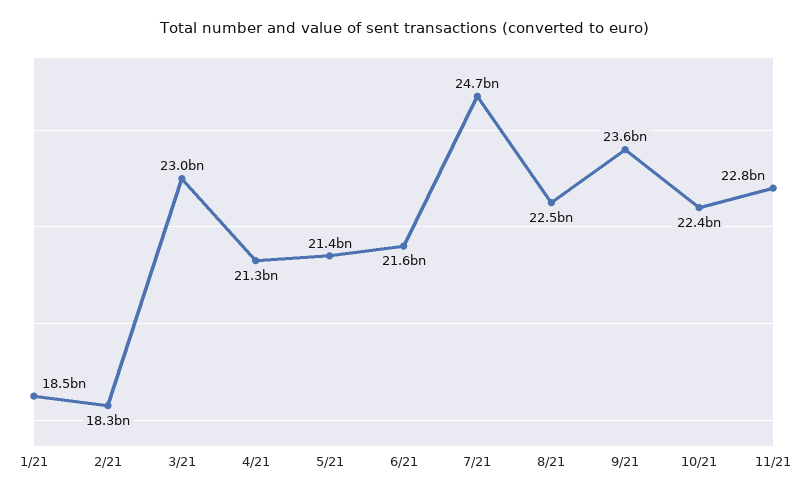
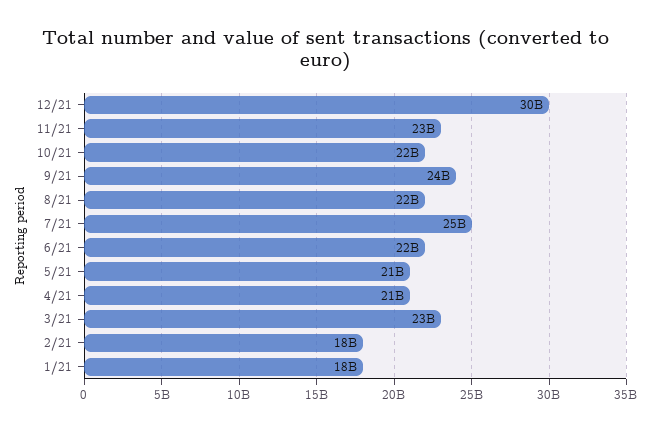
12/21: none -> 30000000000

